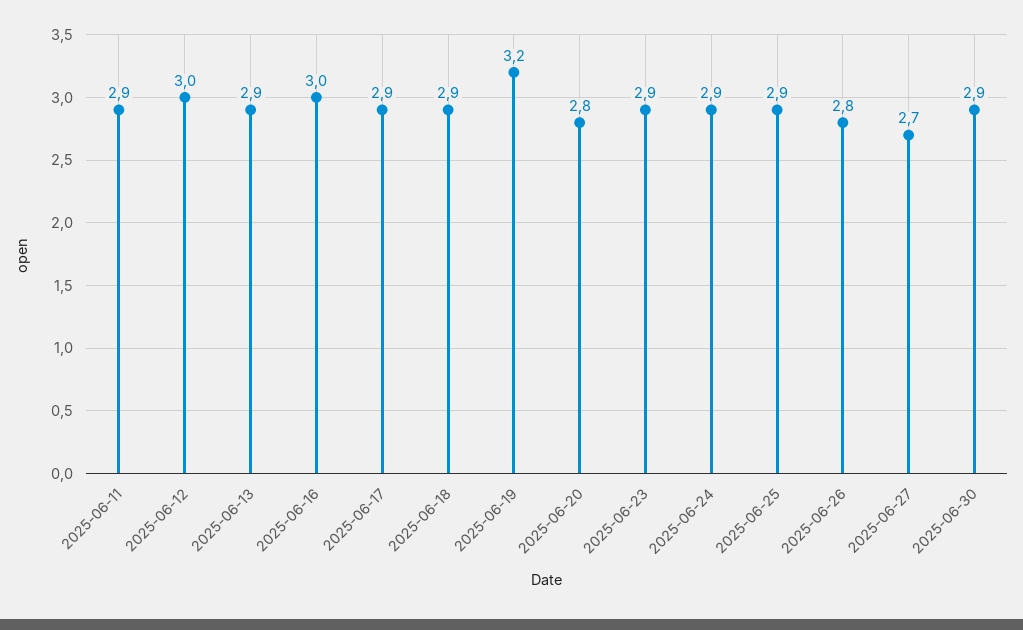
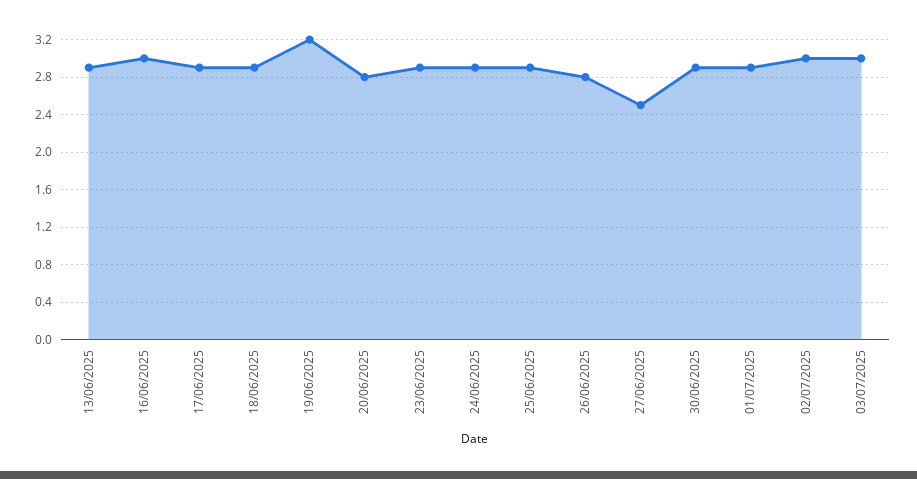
2025-06-11: 2.9 -> none
2025-06-12: 3 -> none
2025-06-27: 2.7 -> 2.5
01/07/2025: none -> 2.9
02/07/2025: none -> 3
03/07/2025: none -> 3

